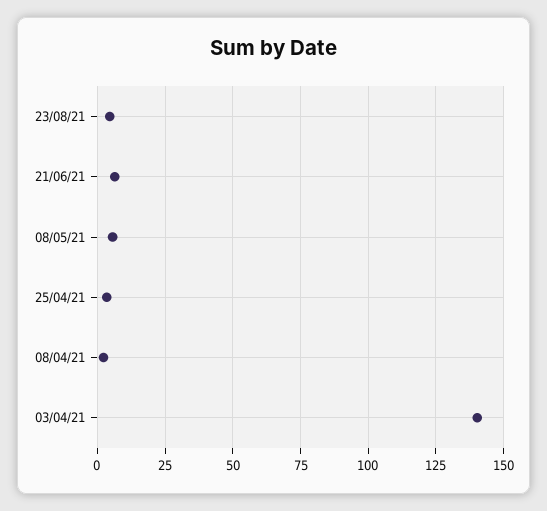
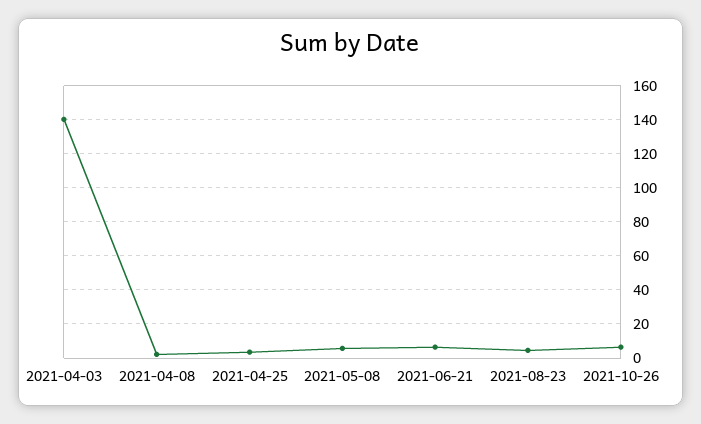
2021-10-26: none -> 5

